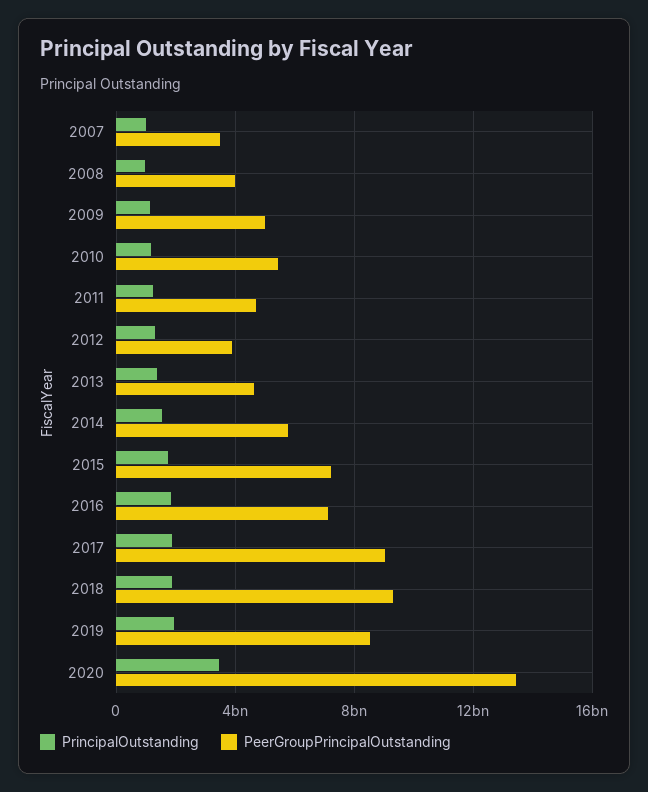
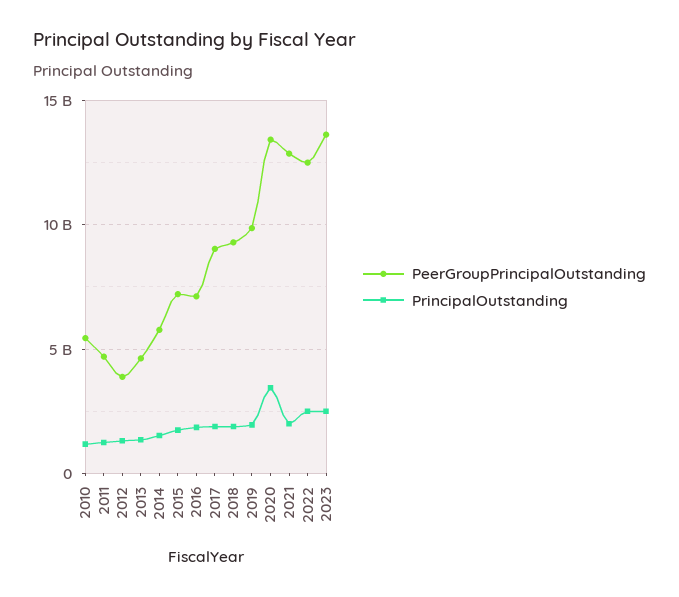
PrincipalOutstanding, 2007: 1000000000 -> none
PeerGroupPrincipalOutstanding, 2007: 3500000000 -> none
PrincipalOutstanding, 2008: 1000000000 -> none
PeerGroupPrincipalOutstanding, 2008: 4000000000 -> none
PrincipalOutstanding, 2009: 1000000000 -> none
PeerGroupPrincipalOutstanding, 2009: 5000000000 -> none
PeerGroupPrincipalOutstanding, 2019: 8500000000 -> 10000000000
PeerGroupPrincipalOutstanding, 2021: none -> 13000000000
PrincipalOutstanding, 2021: none -> 2000000000
PeerGroupPrincipalOutstanding, 2022: none -> 12500000000
PrincipalOutstanding, 2022: none -> 2500000000
PeerGroupPrincipalOutstanding, 2023: none -> 13500000000
PrincipalOutstanding, 2023: none -> 2500000000

